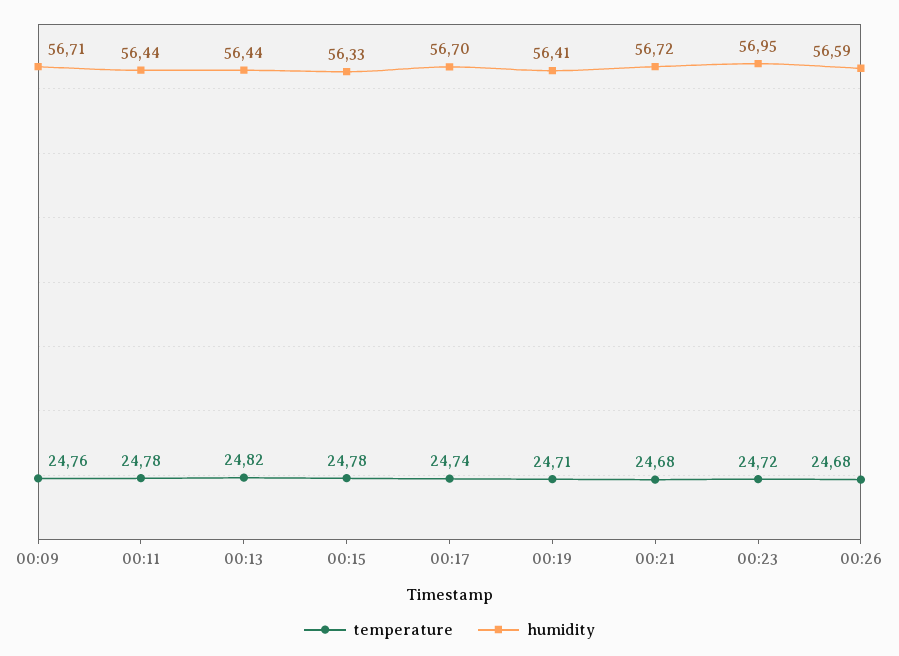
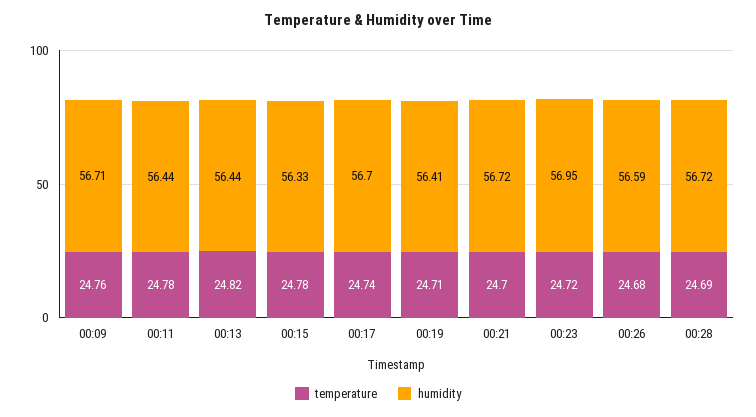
temperature, 00:21: 24.68 -> 24.7
temperature, 00:28: none -> 24.69
humidity, 00:28: none -> 56.72

